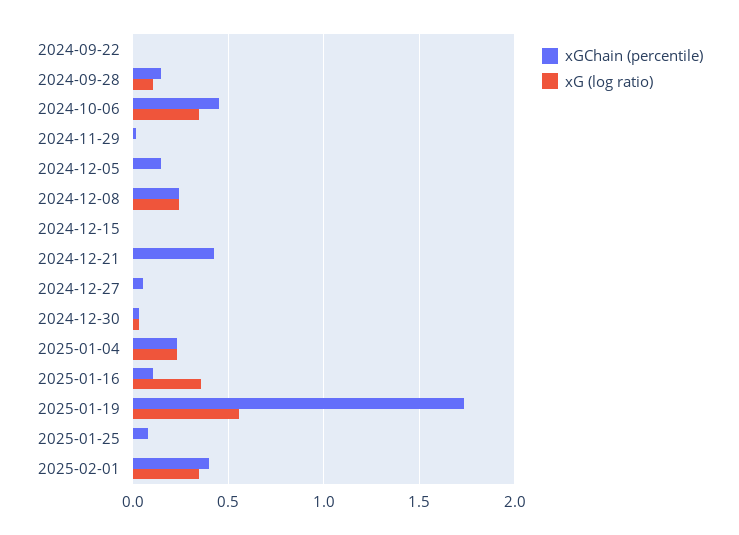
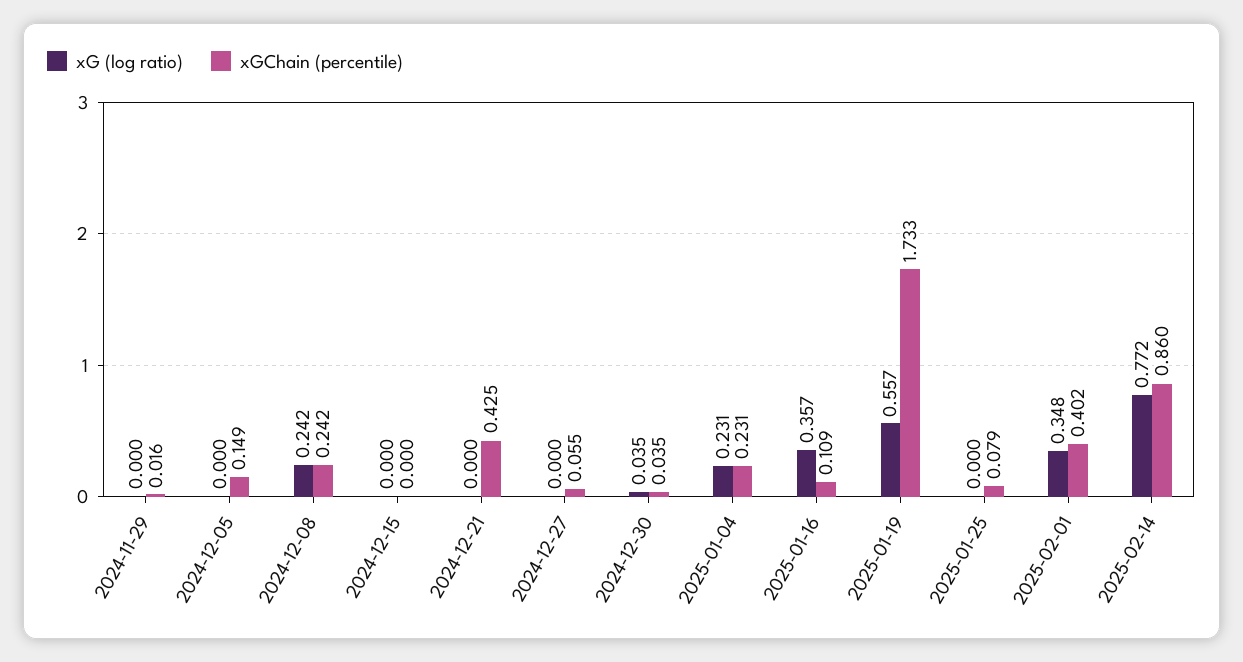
xGChain (percentile), 2024-09-22: 0 -> none
xG (log ratio), 2024-09-22: 0 -> none
xGChain (percentile), 2024-09-28: 0.15 -> none
xG (log ratio), 2024-09-28: 0.1 -> none
xGChain (percentile), 2024-10-06: 0.45 -> none
xG (log ratio), 2024-10-06: 0.35 -> none
xG (log ratio), 2025-02-14: none -> 0.772
xGChain (percentile), 2025-02-14: none -> 0.86

